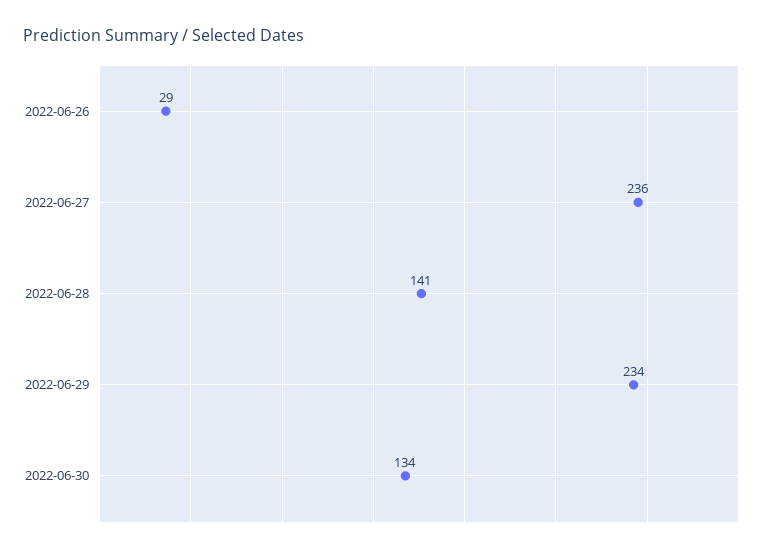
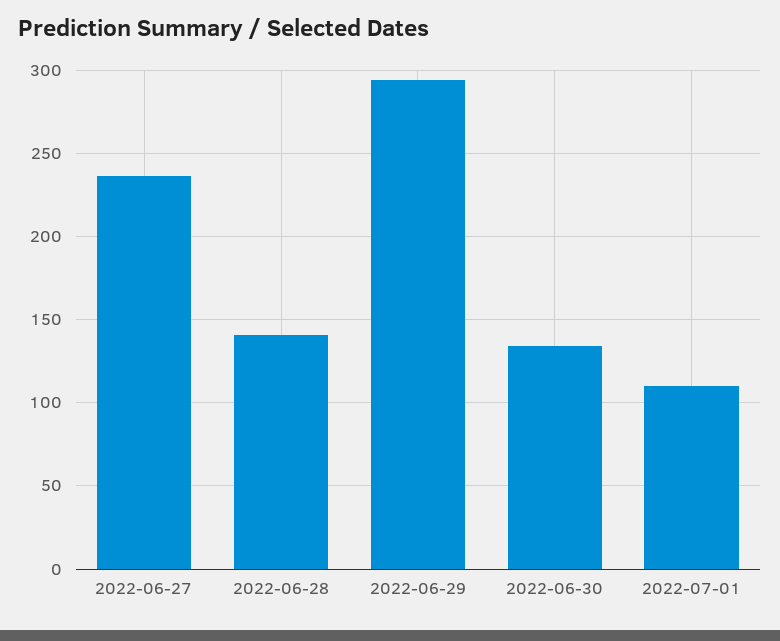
2022-06-26: 29 -> none
2022-06-29: 234 -> 295
2022-07-01: none -> 110

